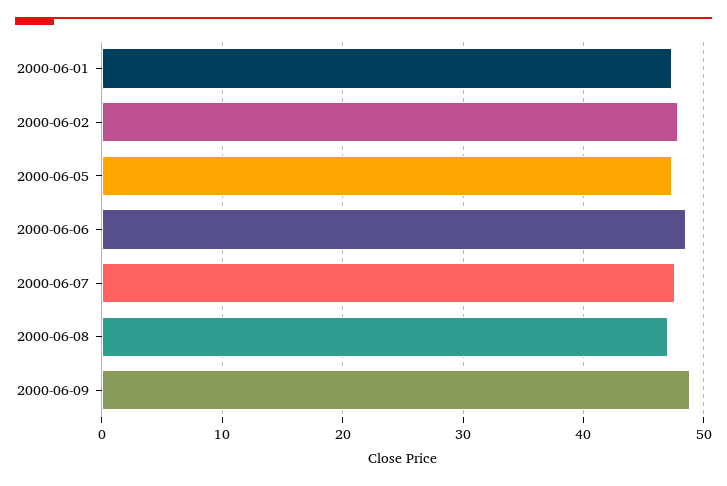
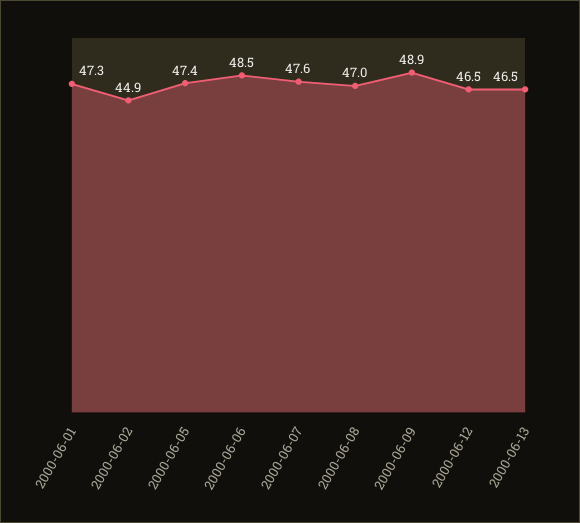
2000-06-02: 48 -> 44.9
2000-06-12: none -> 46.5
2000-06-13: none -> 46.5

